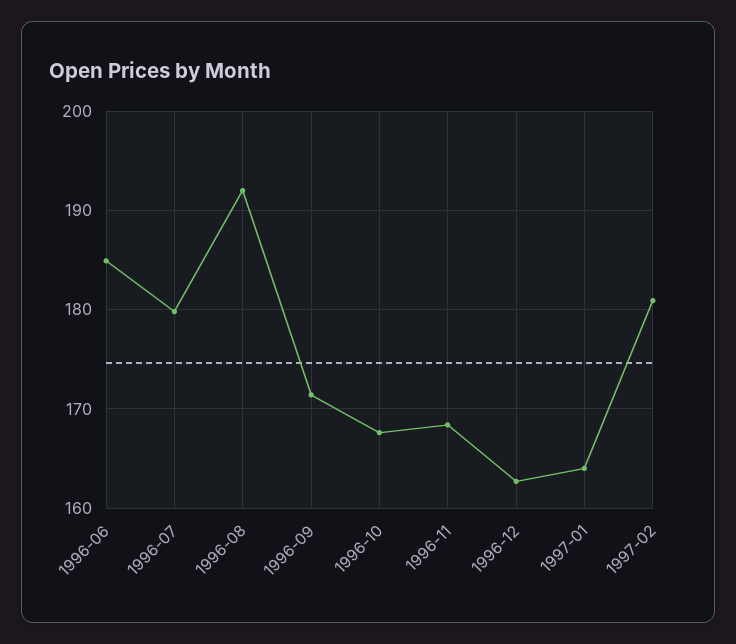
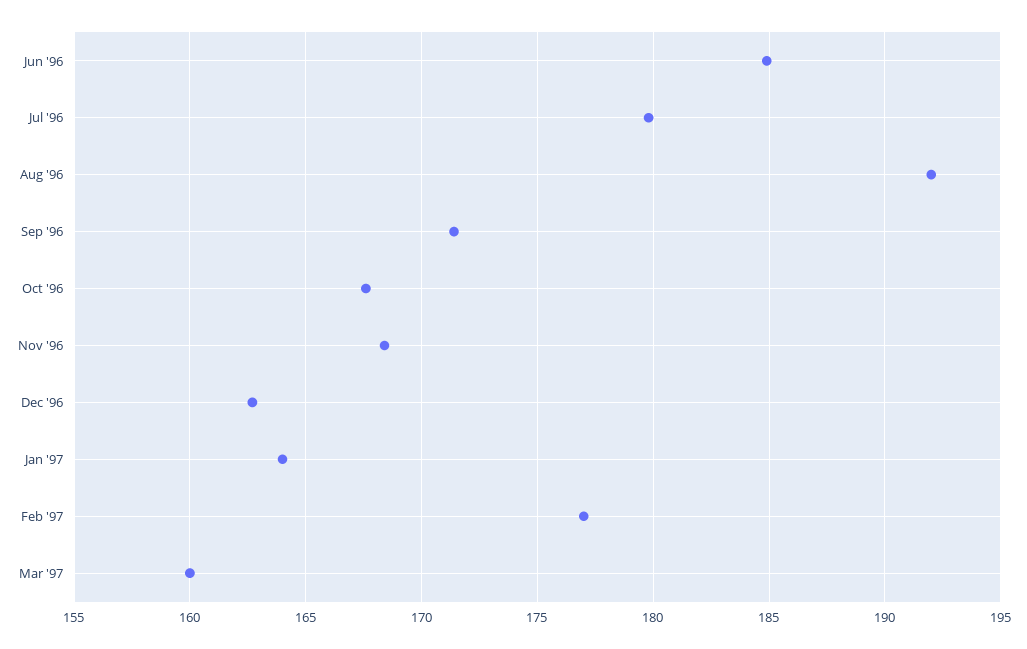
1997-02: 181 -> 177
Mar '97: none -> 160

